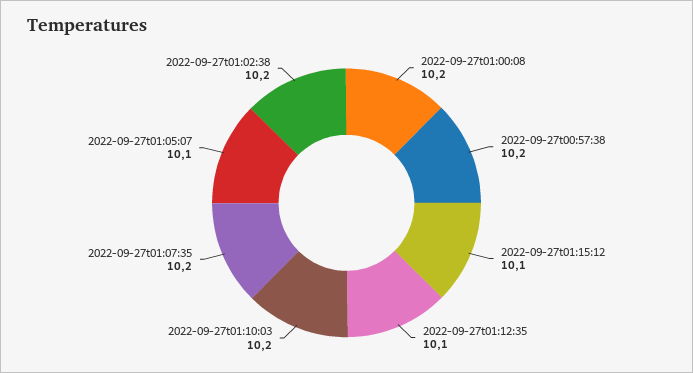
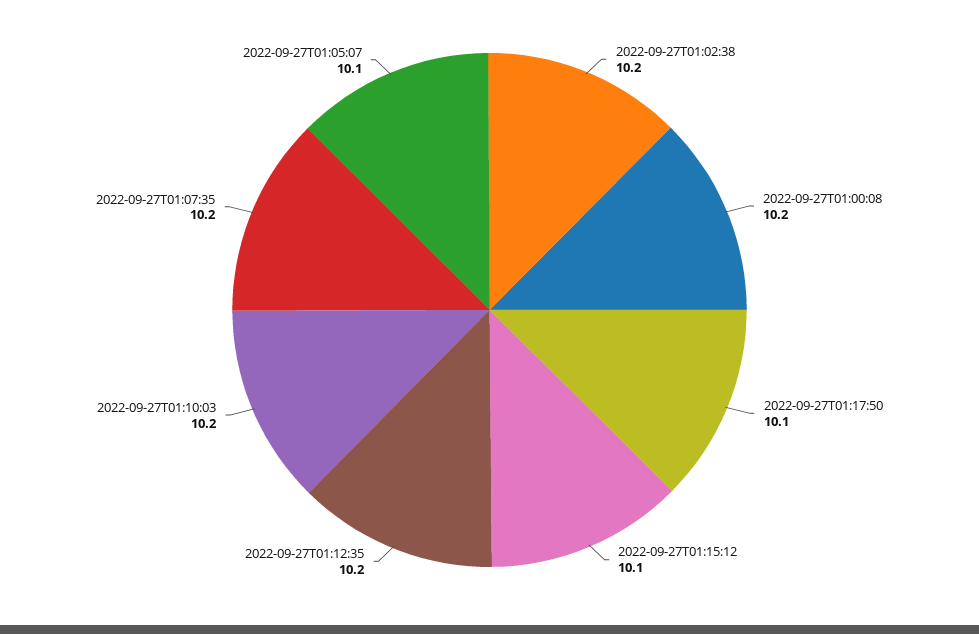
2022-09-27t00:57:38: 10.2 -> none
2022-09-27t01:12:35: 10.1 -> 10.2
2022-09-27T01:17:50: none -> 10.1

